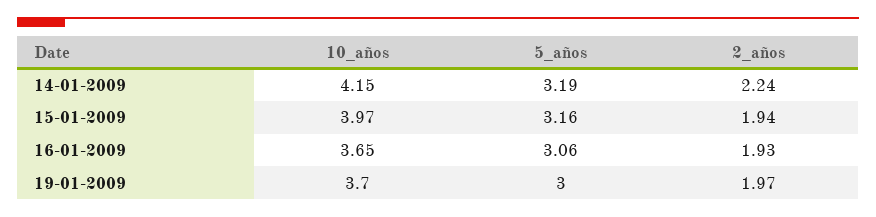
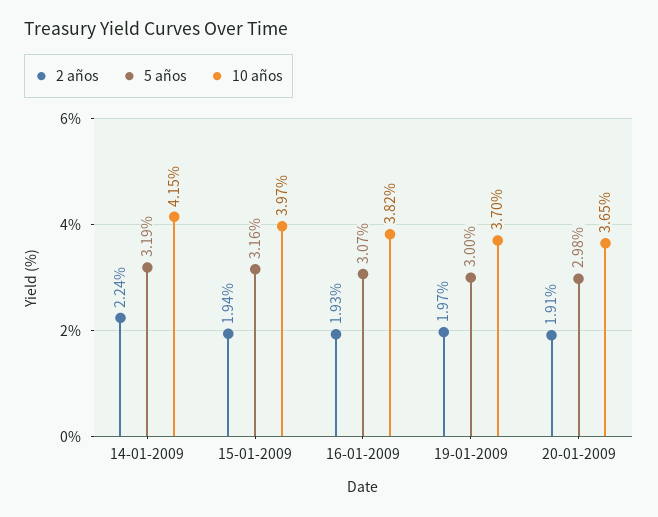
10_años, 16-01-2009: 3.65 -> 3.82
5_años, 16-01-2009: 3.06 -> 3.07
2_años, 20-01-2009: none -> 1.91
5_años, 20-01-2009: none -> 2.98
10_años, 20-01-2009: none -> 3.65

